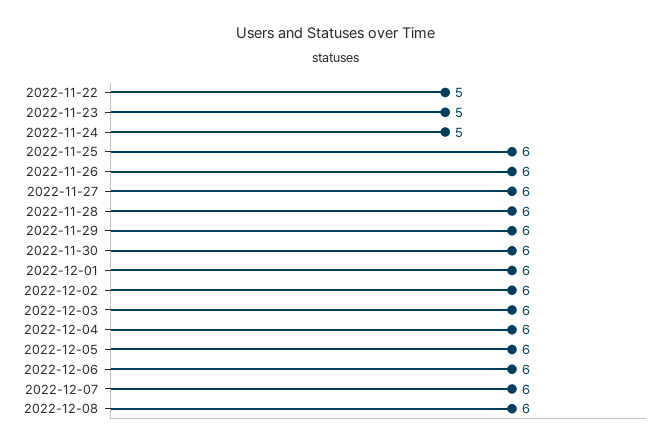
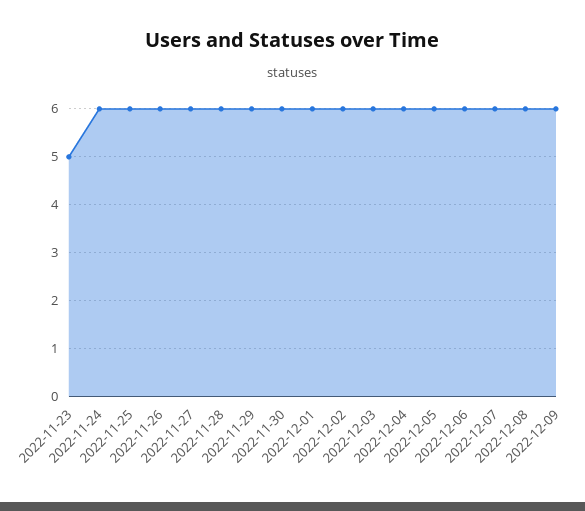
2022-11-22: 5 -> none
2022-11-24: 5 -> 6
2022-12-09: none -> 6

